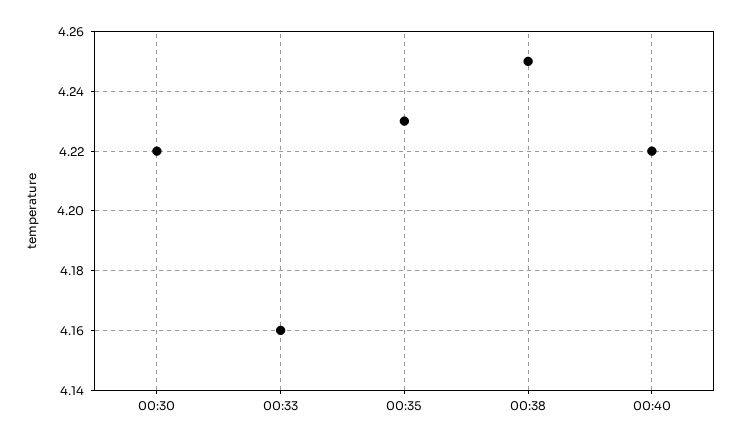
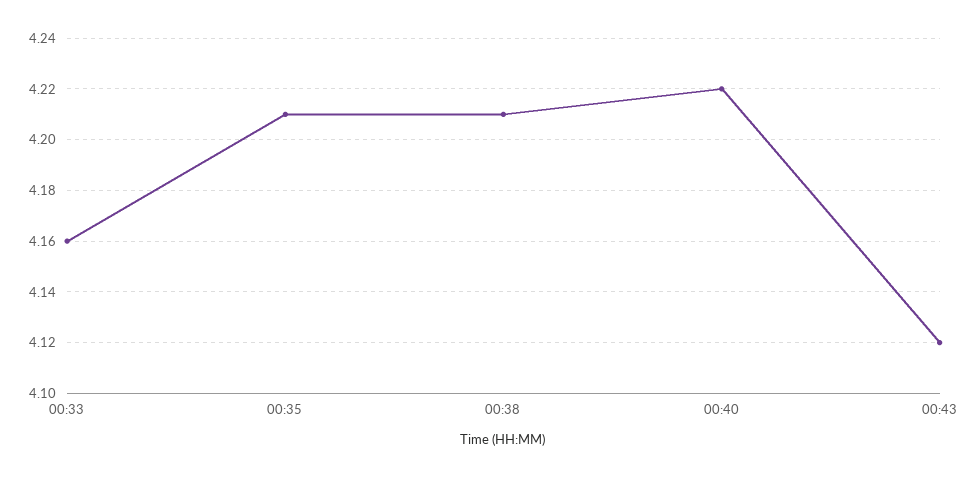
00:30: 4.22 -> none
00:35: 4.23 -> 4.21
00:38: 4.25 -> 4.21
00:43: none -> 4.12

